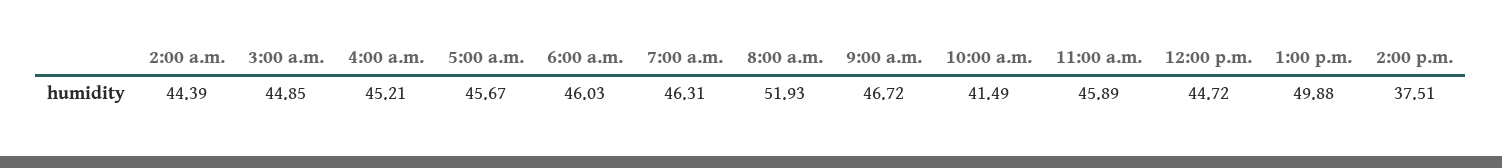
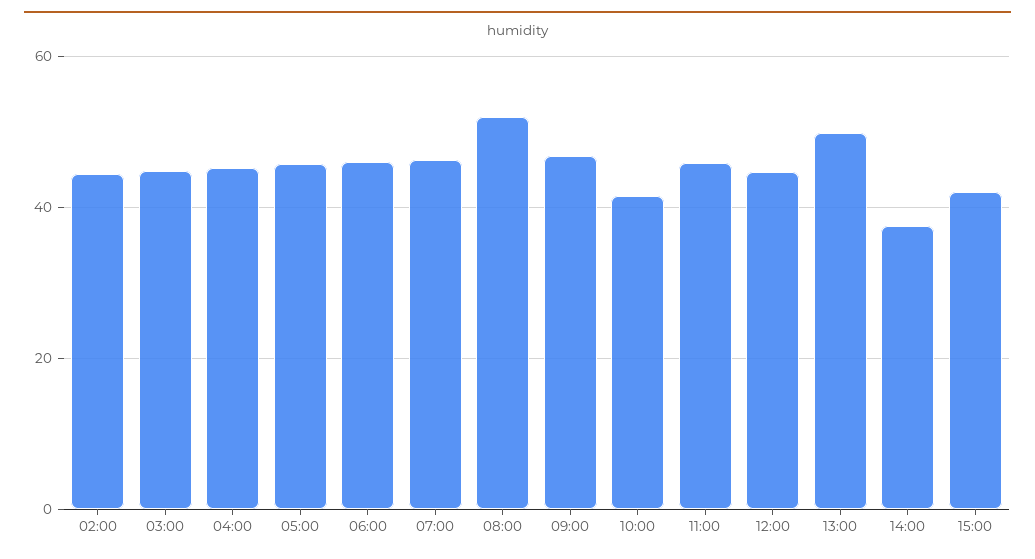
15:00: none -> 42

